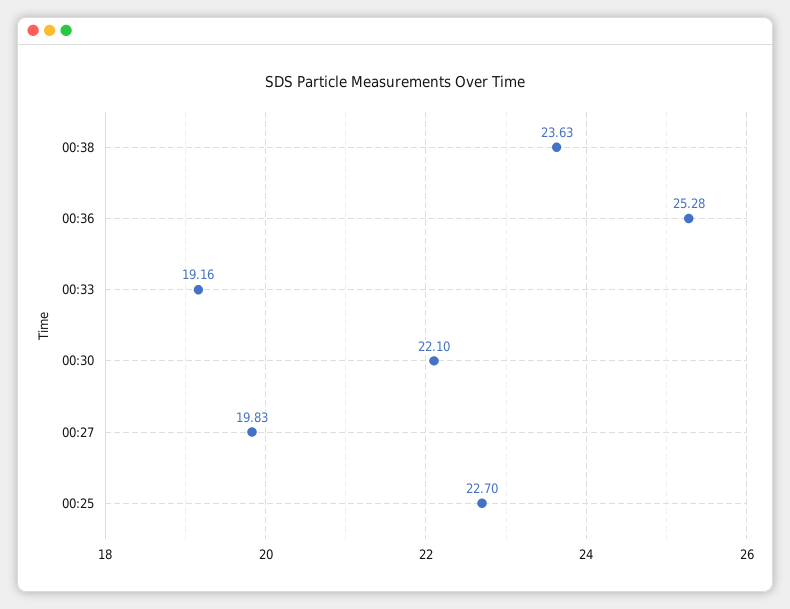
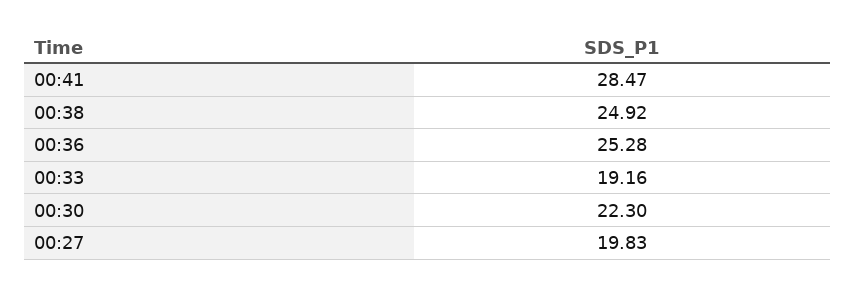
00:38: 23.63 -> 24.92
00:30: 22.1 -> 22.3
00:25: 22.7 -> none
00:41: none -> 28.47

